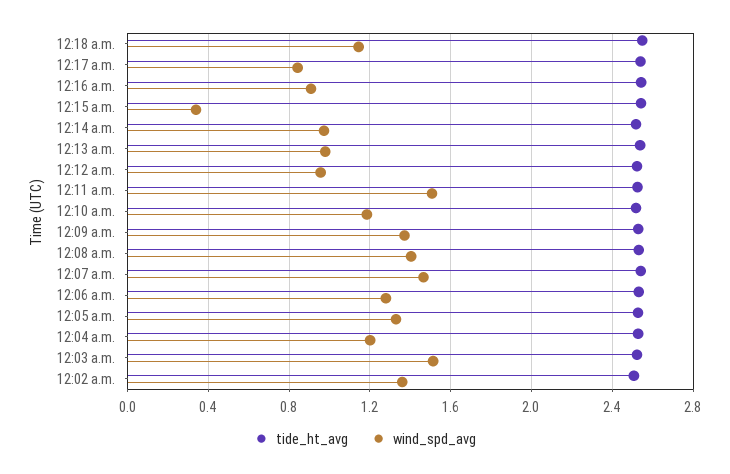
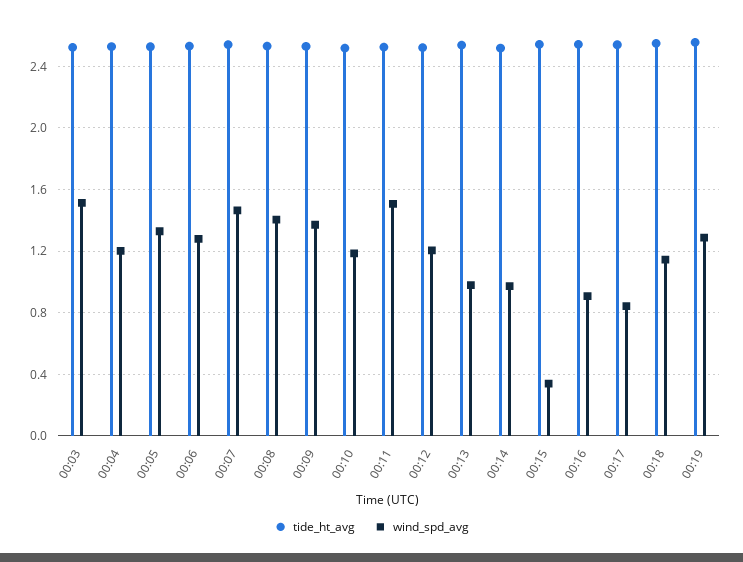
wind_spd_avg, 12:12 a.m.: 0.95 -> 1.2
tide_ht_avg, 12:02 a.m.: 2.5 -> none
wind_spd_avg, 12:02 a.m.: 1.35 -> none
tide_ht_avg, 00:19: none -> 2.55
wind_spd_avg, 00:19: none -> 1.3

